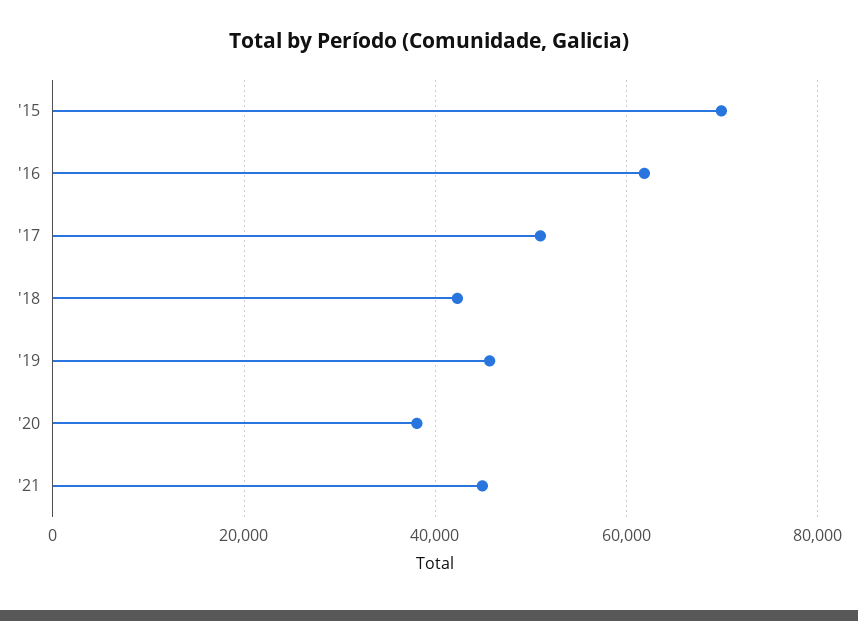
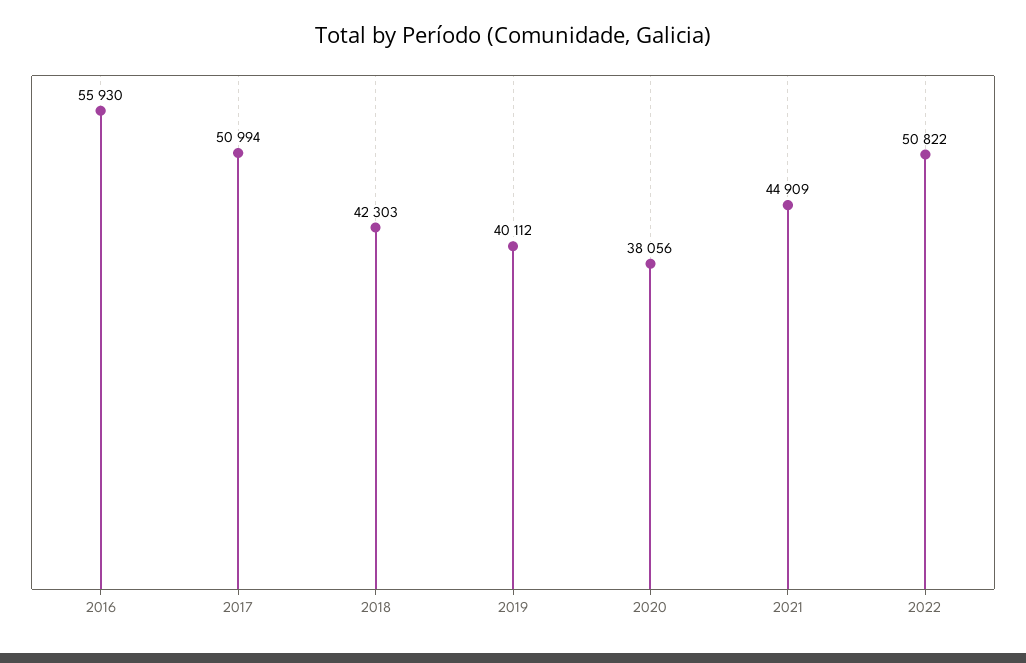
'15: 70000 -> none
'16: 62000 -> 55930
'19: 46000 -> 40112
2022: none -> 50822

